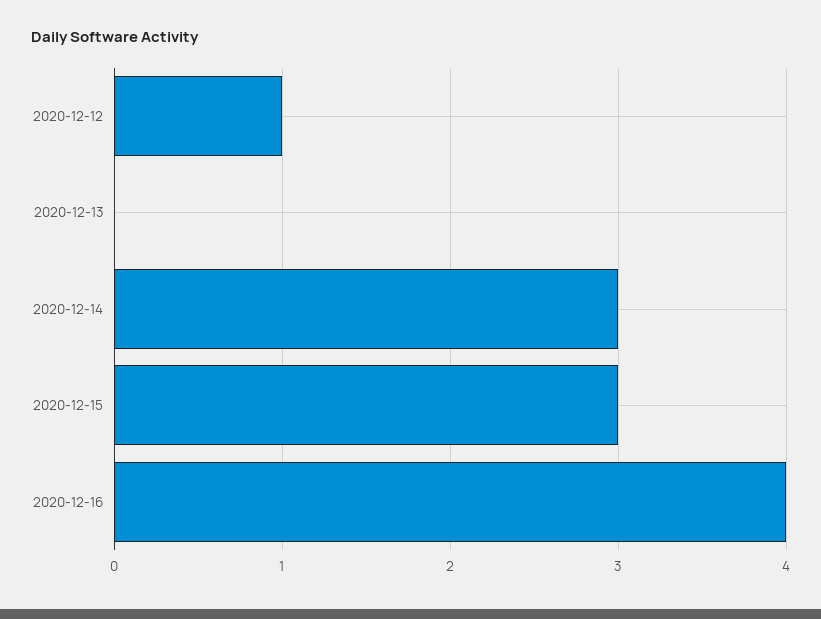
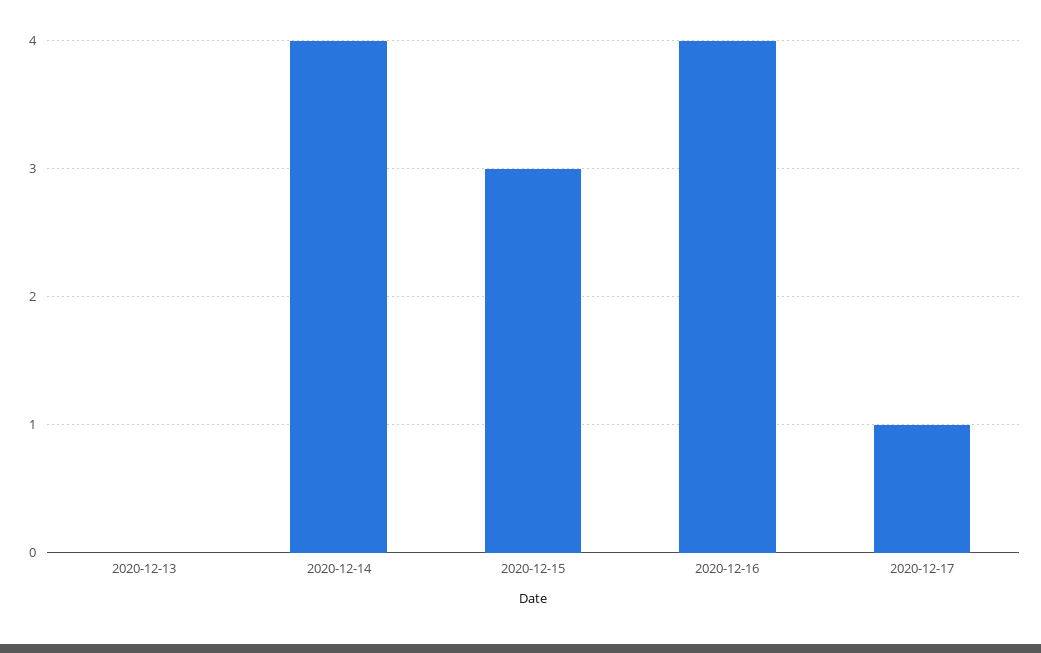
2020-12-12: 1 -> none
2020-12-14: 3 -> 4
2020-12-17: none -> 1

